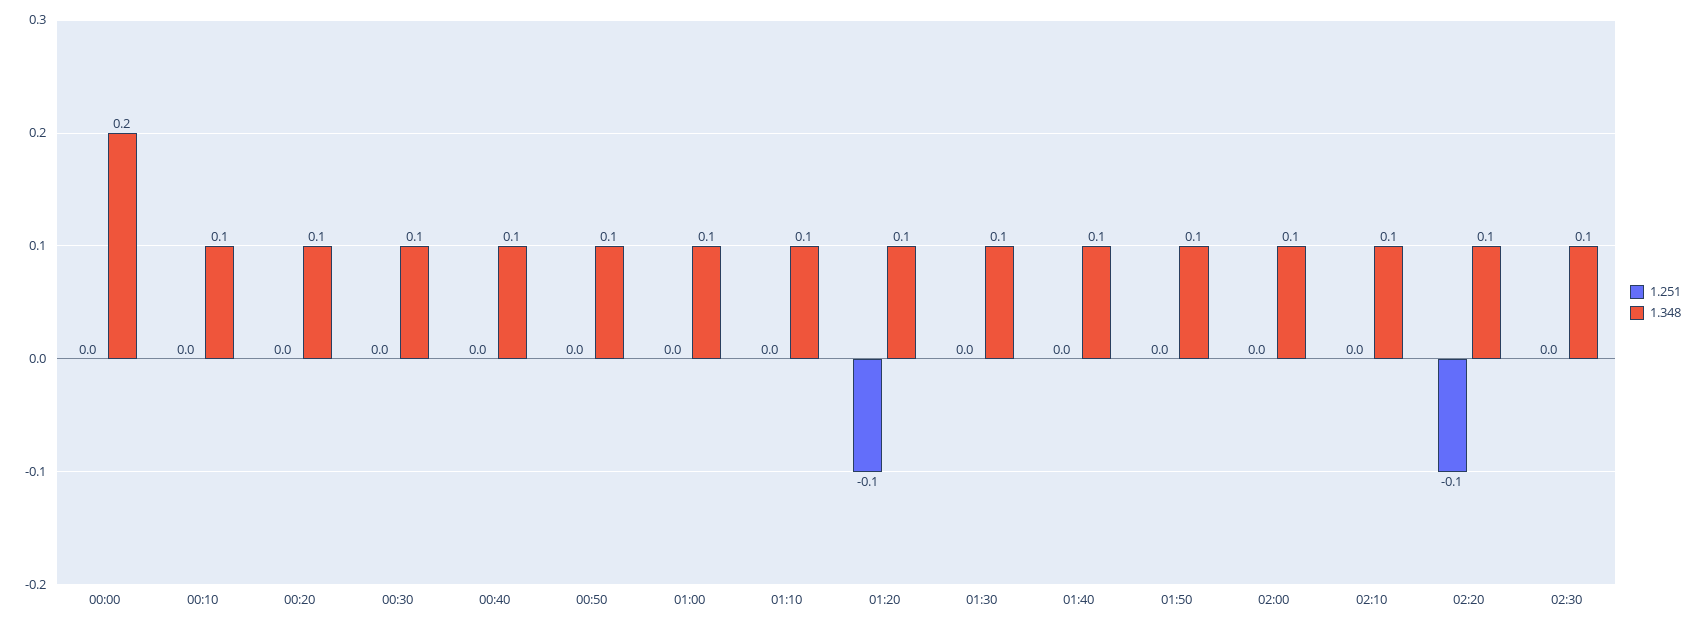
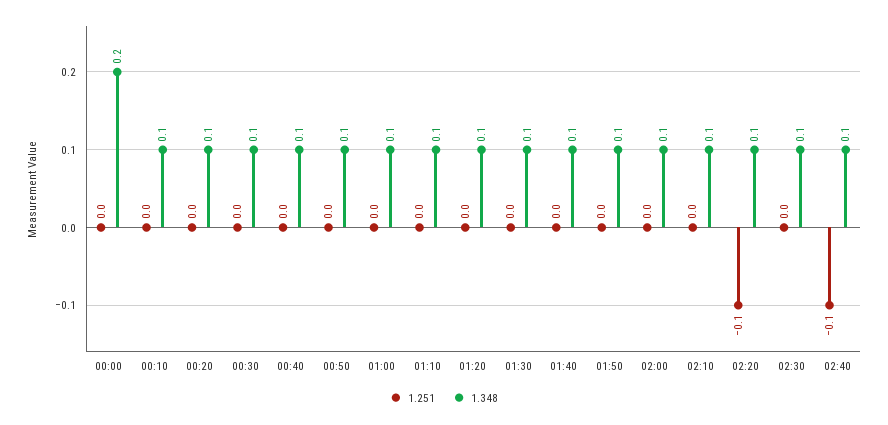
1.251, 01:20: -0.1 -> 0
1.251, 02:40: none -> -0.1
1.348, 02:40: none -> 0.1

